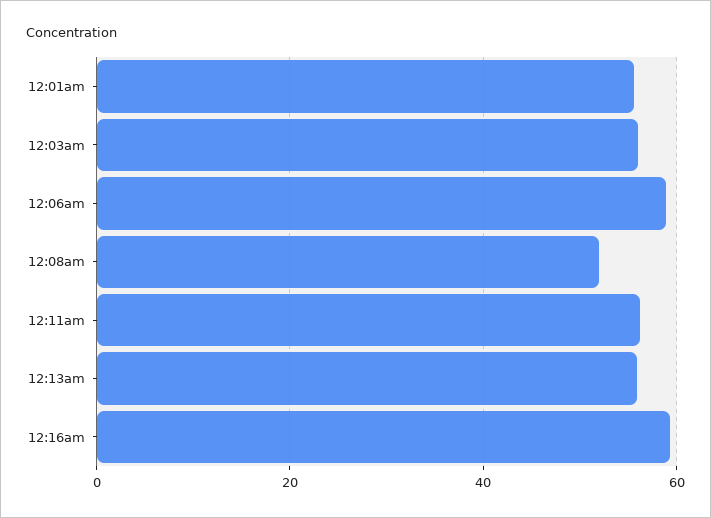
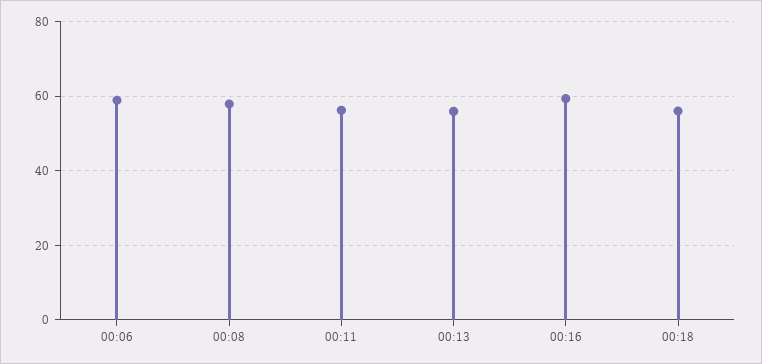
12:01am: 56 -> none
12:03am: 56 -> none
12:08am: 52 -> 58
00:18: none -> 56

